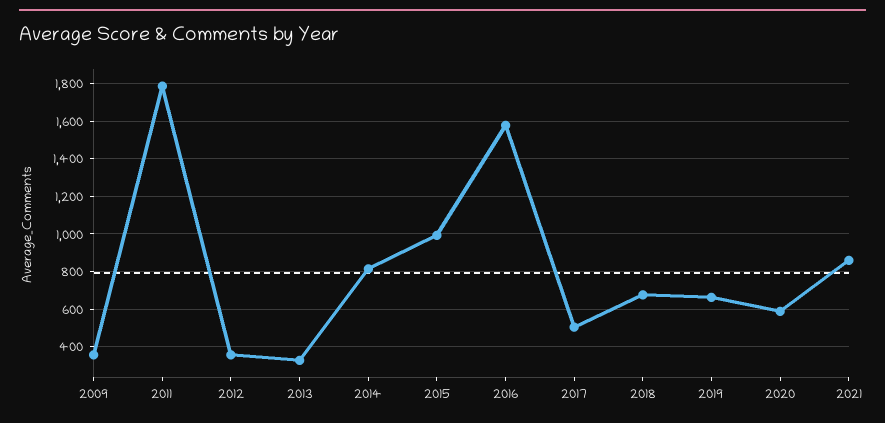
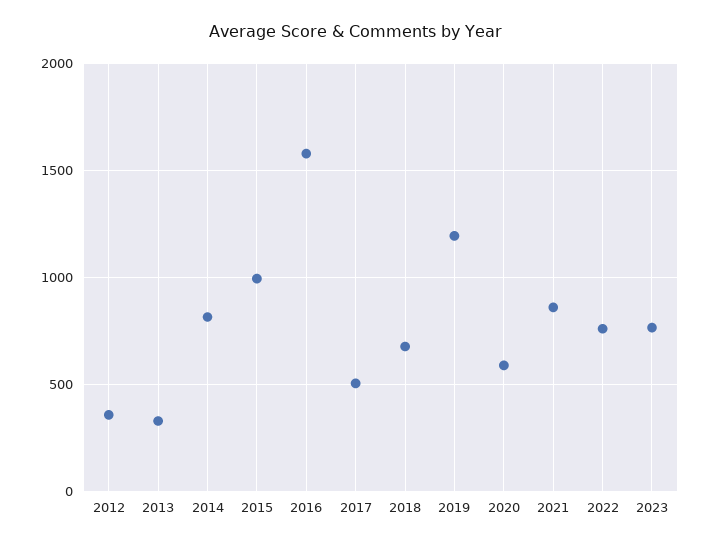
2009: 350 -> none
2011: 1800 -> none
2019: 650 -> 1200
2022: none -> 750
2023: none -> 750

